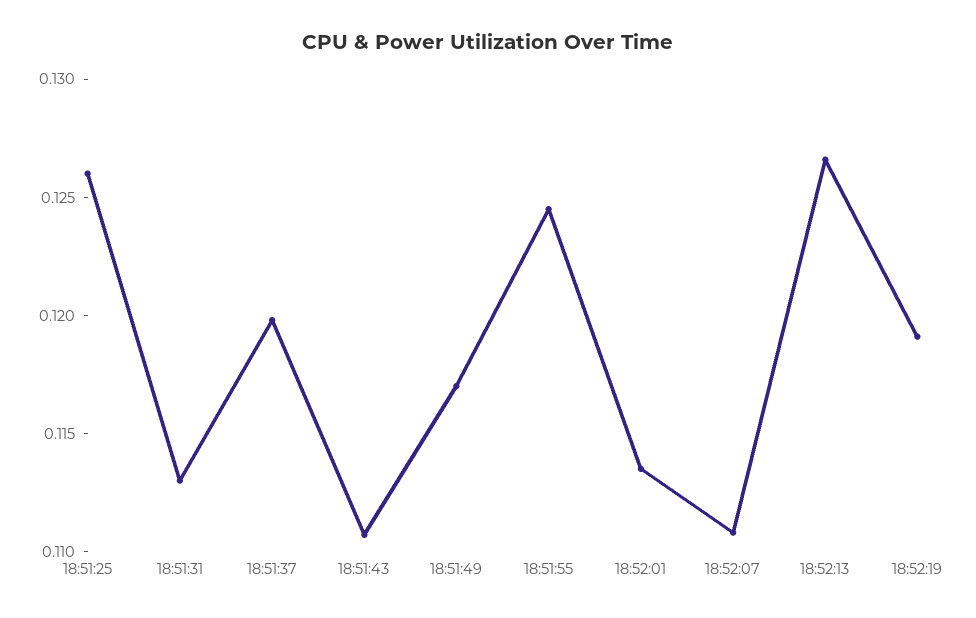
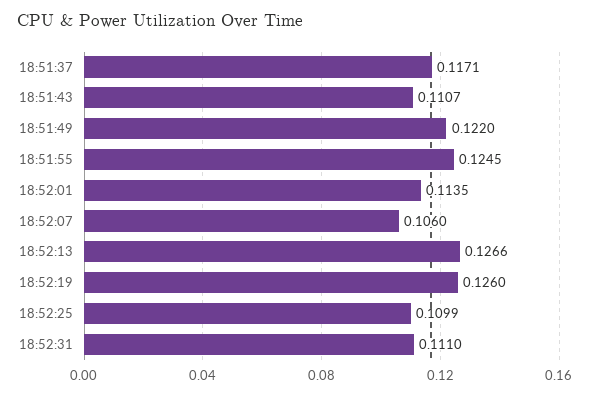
18:51:25: 0.126 -> none
18:51:31: 0.113 -> none
18:51:37: 0.12 -> 0.1171
18:51:49: 0.117 -> 0.122
18:52:07: 0.111 -> 0.106
18:52:19: 0.119 -> 0.126
18:52:25: none -> 0.1099
18:52:31: none -> 0.111

